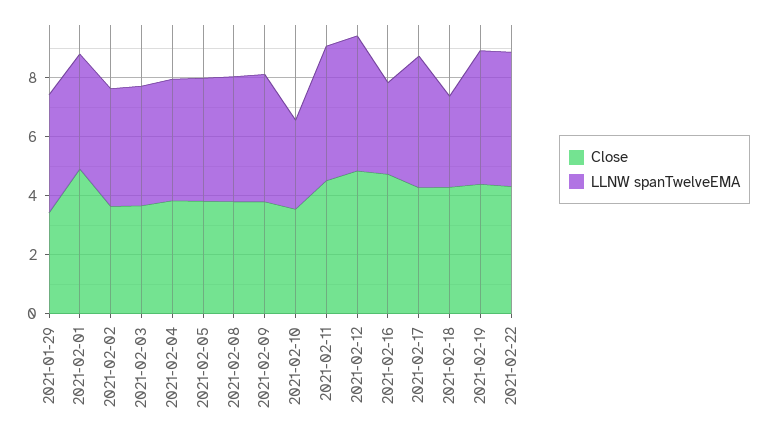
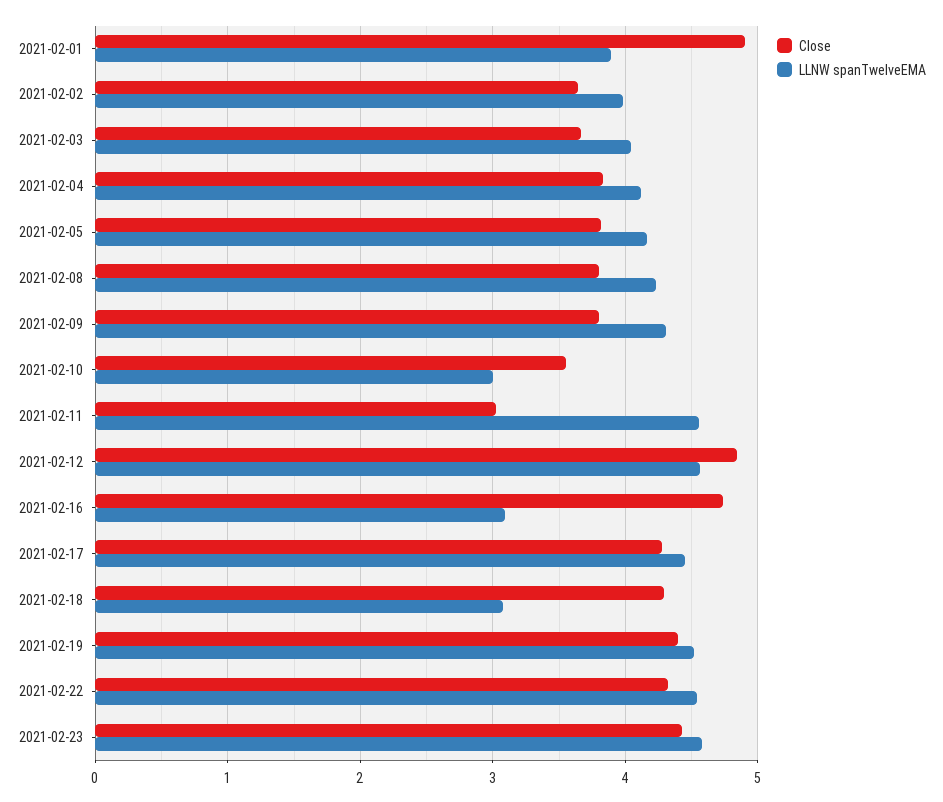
Close, 2021-01-29: 3.5 -> none
LLNW spanTwelveEMA, 2021-01-29: 4 -> none
Close, 2021-02-11: 4.5 -> 3
Close, 2021-02-23: none -> 4.4
LLNW spanTwelveEMA, 2021-02-23: none -> 4.6

